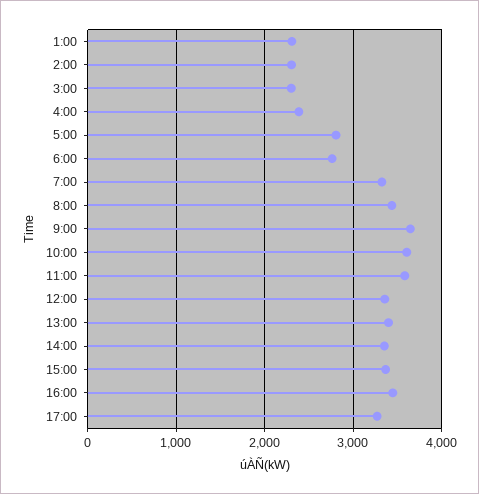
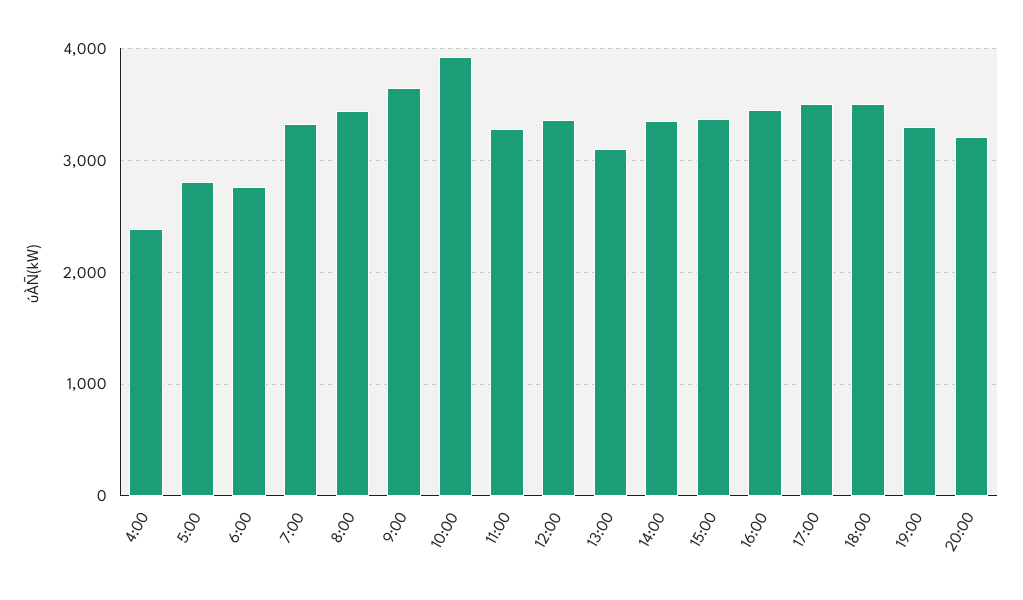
1:00: 2300 -> none
2:00: 2300 -> none
3:00: 2300 -> none
10:00: 3600 -> 3900
11:00: 3600 -> 3300
13:00: 3400 -> 3100
17:00: 3300 -> 3500
18:00: none -> 3500
19:00: none -> 3300
20:00: none -> 3200

